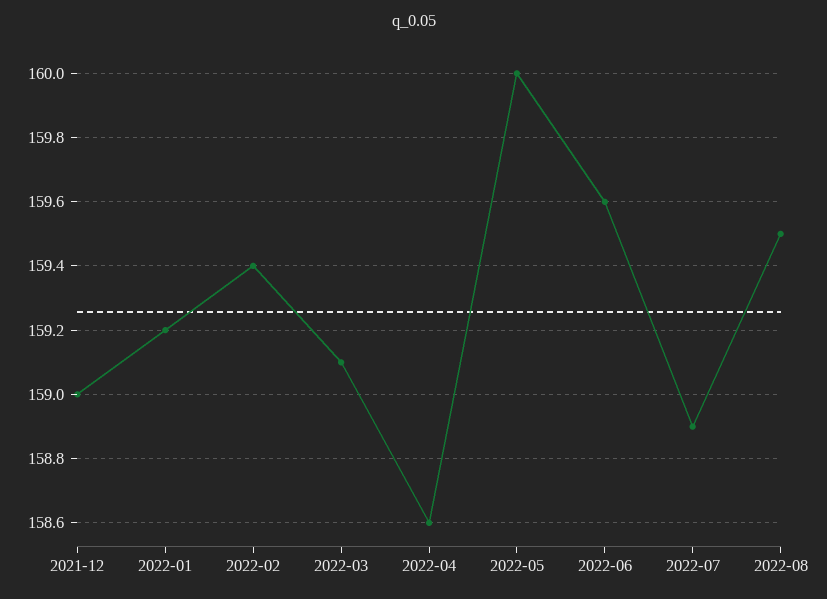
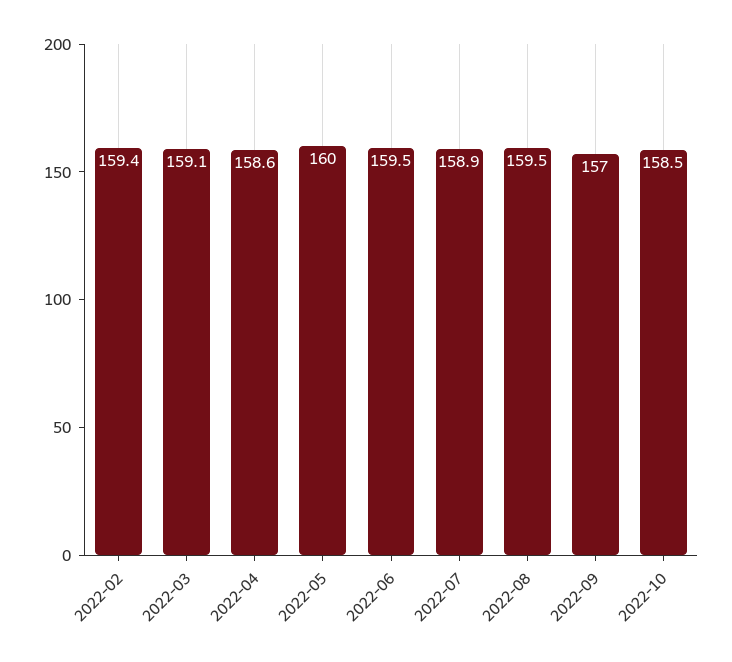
2021-12: 159 -> none
2022-01: 159.2 -> none
2022-06: 159.6 -> 159.5
2022-09: none -> 157
2022-10: none -> 158.5

